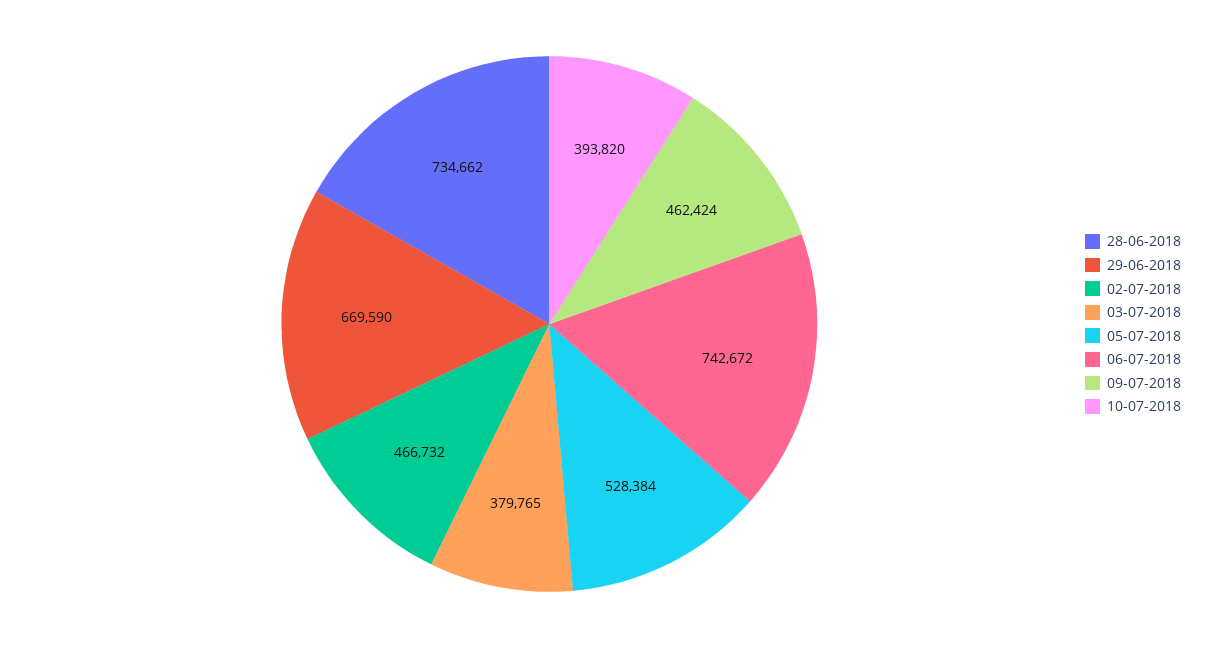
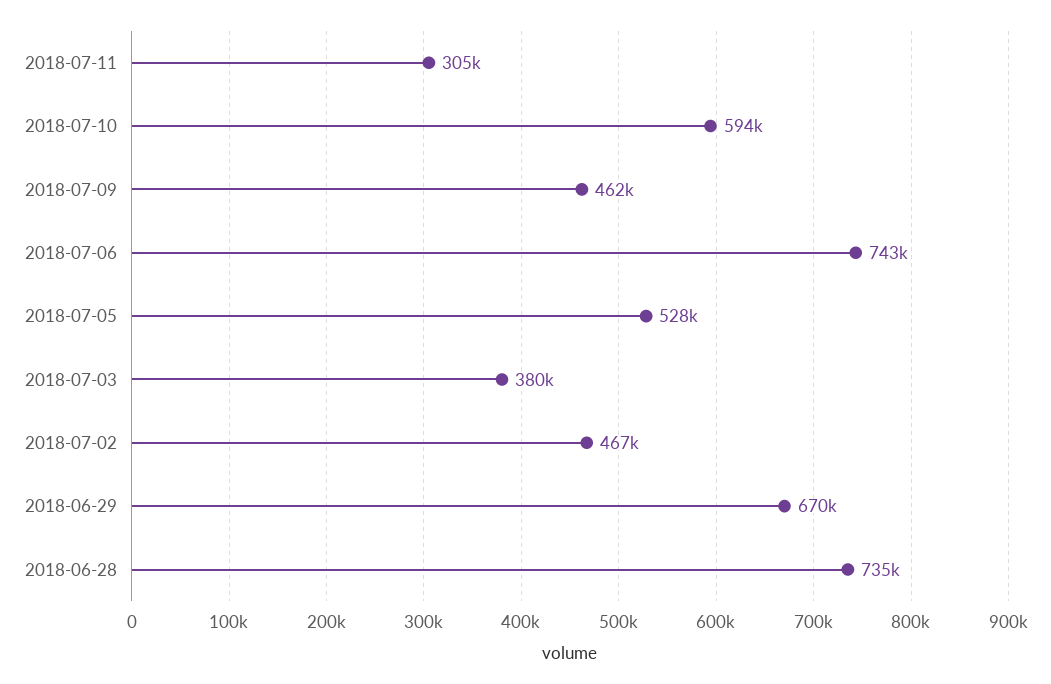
10-07-2018: 393820 -> 594000
2018-07-11: none -> 305000

